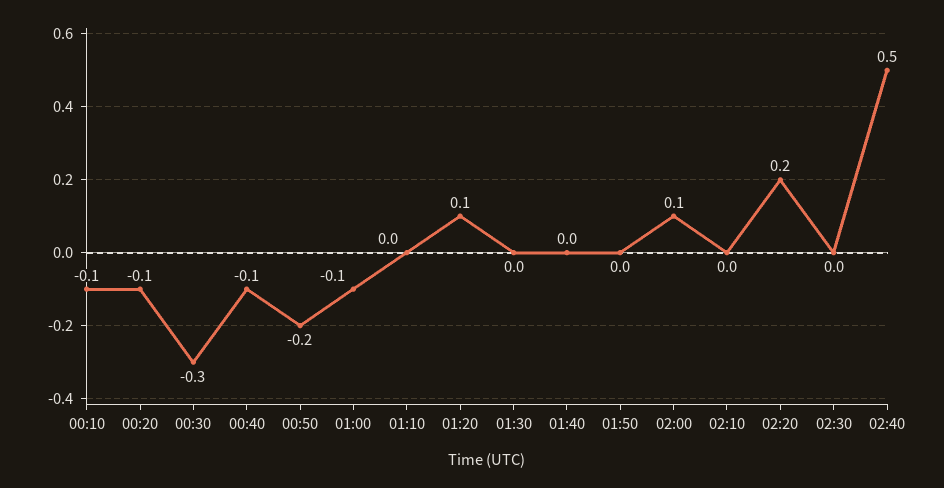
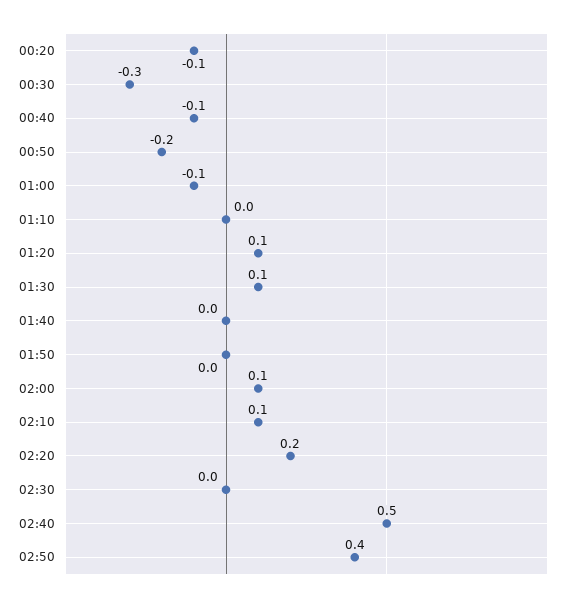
00:10: -0.1 -> none
01:30: 0 -> 0.1
02:10: 0 -> 0.1
02:50: none -> 0.4

